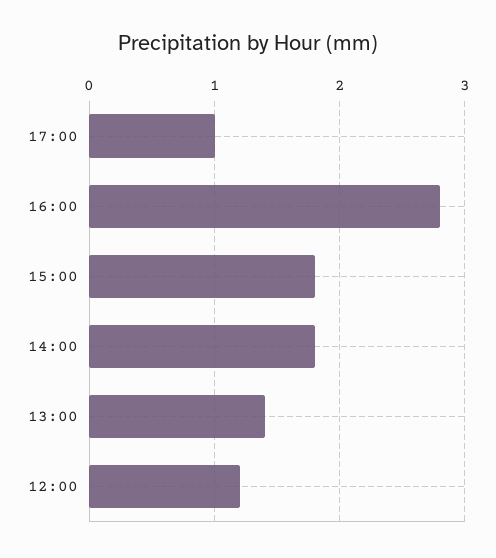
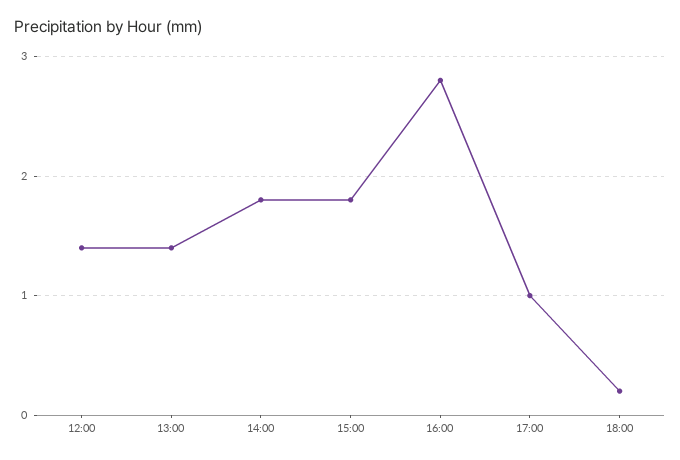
12:00: 1.2 -> 1.4
18:00: none -> 0.2

